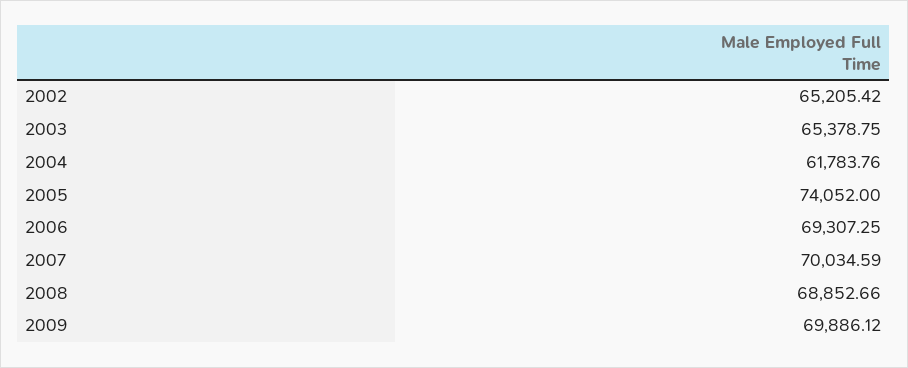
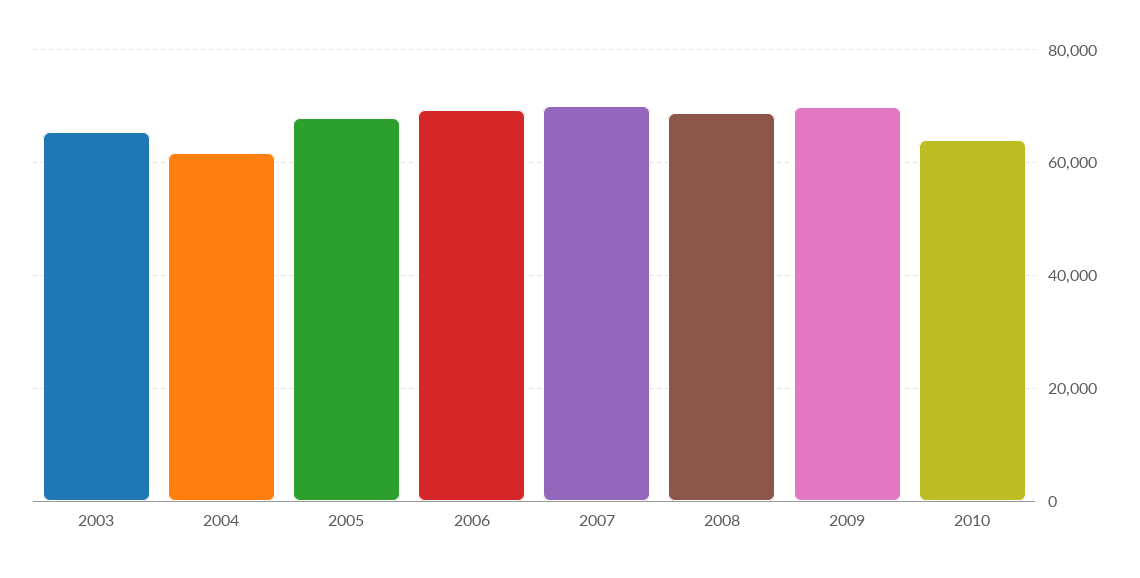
2002: 65205.42 -> none
2005: 74052 -> 68000
2010: none -> 64000

